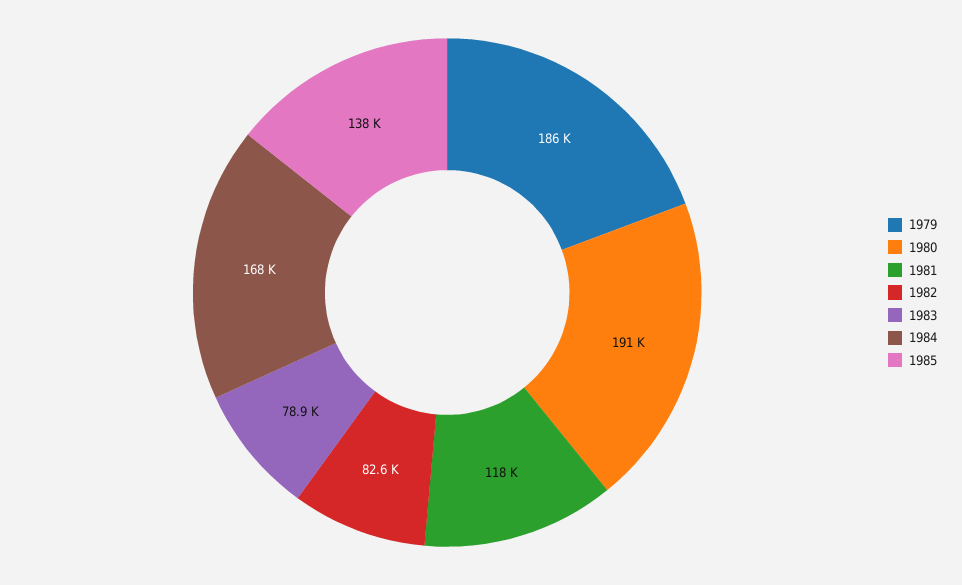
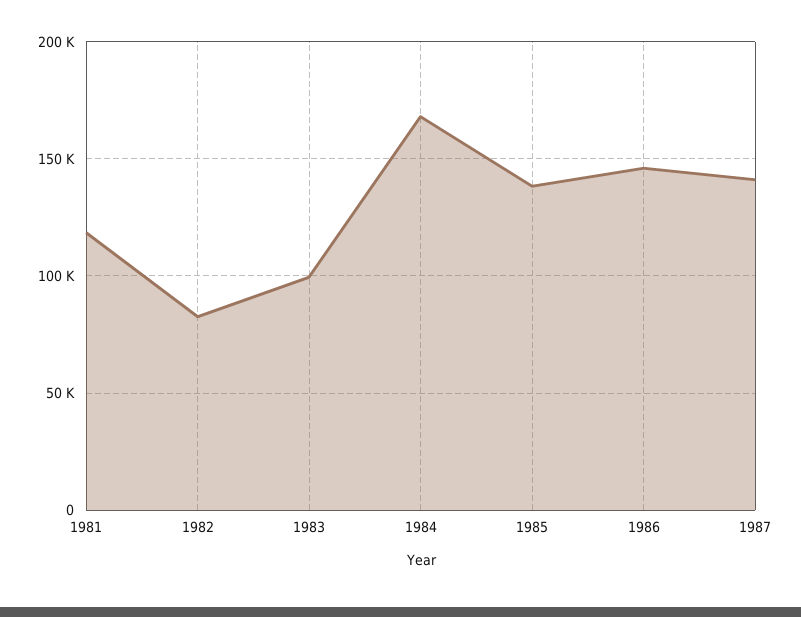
1979: 186000 -> none
1980: 191000 -> none
1983: 78900 -> 100000
1986: none -> 145000
1987: none -> 140000

